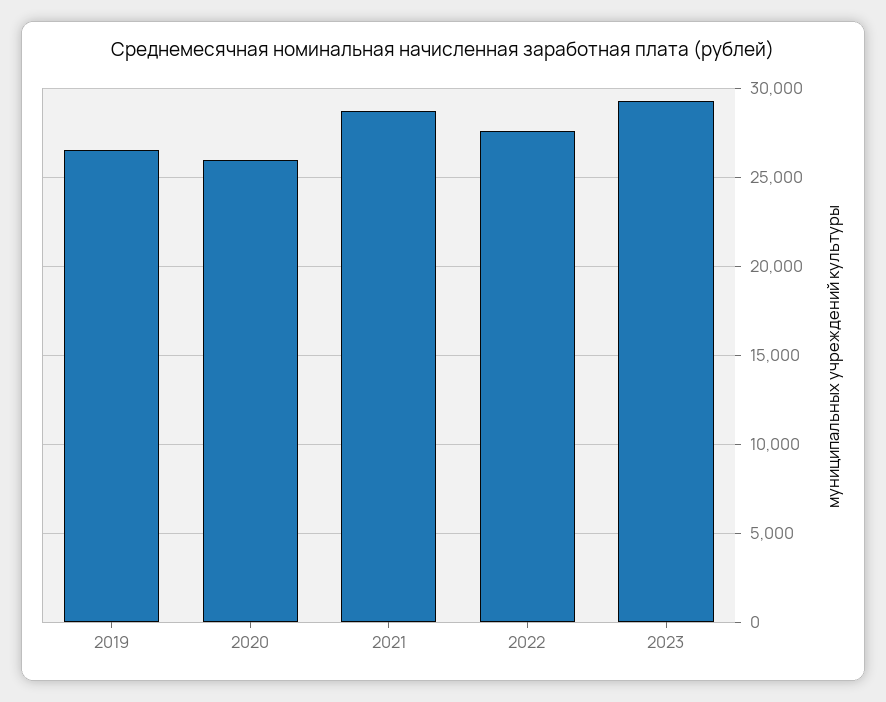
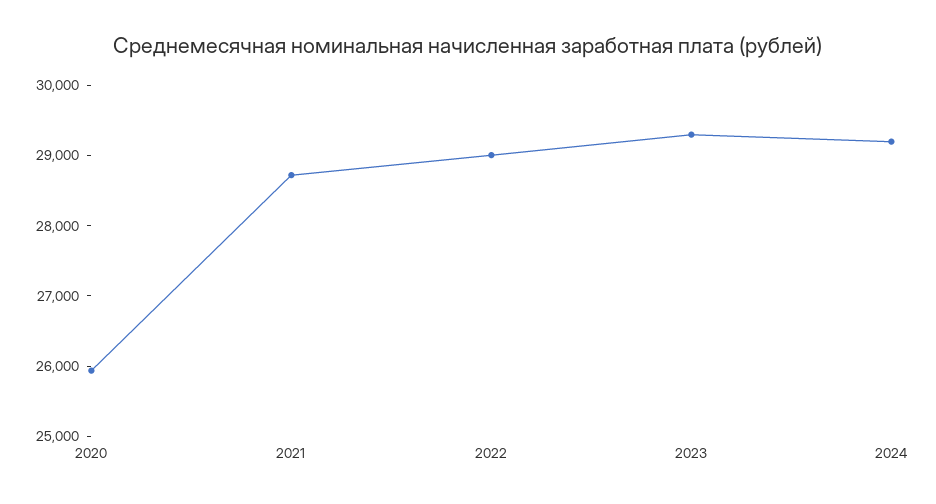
2019: 26500 -> none
2022: 27500 -> 29000
2024: none -> 29200

